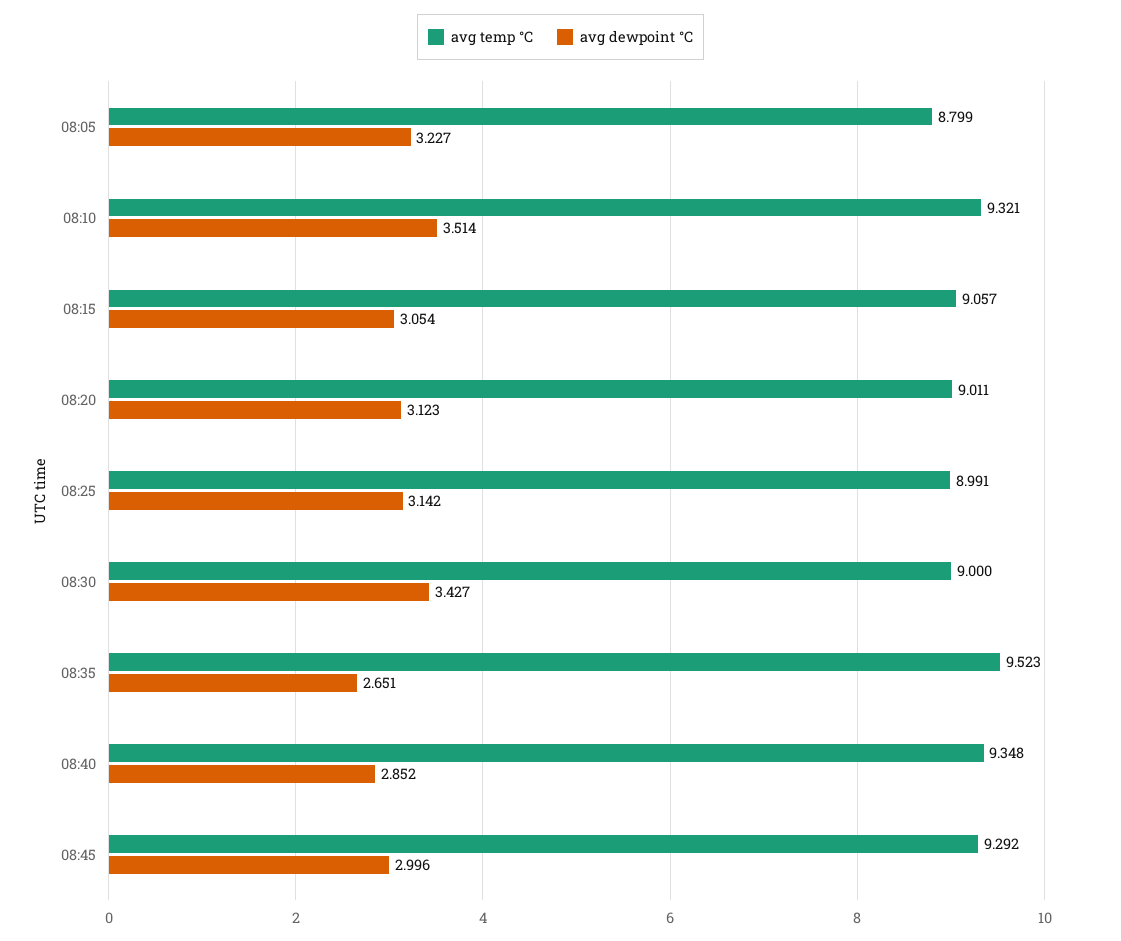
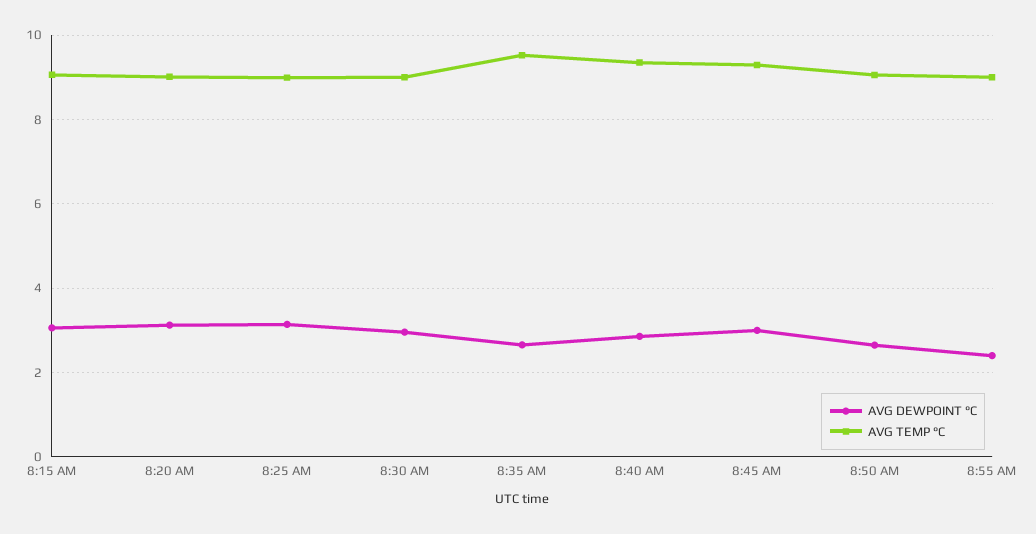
avg temp °C, 08:05: 8.799 -> none
avg dewpoint °C, 08:05: 3.227 -> none
avg temp °C, 08:10: 9.321 -> none
avg dewpoint °C, 08:10: 3.514 -> none
avg dewpoint °C, 08:30: 3.427 -> 3
avg dewpoint °C, 8:50 AM: none -> 2.6
avg temp °C, 8:50 AM: none -> 9
avg dewpoint °C, 8:55 AM: none -> 2.4
avg temp °C, 8:55 AM: none -> 9

